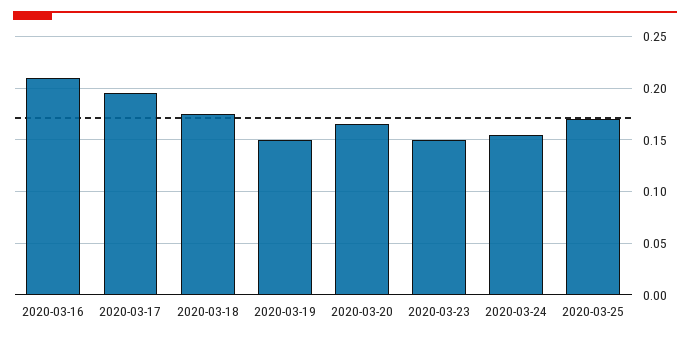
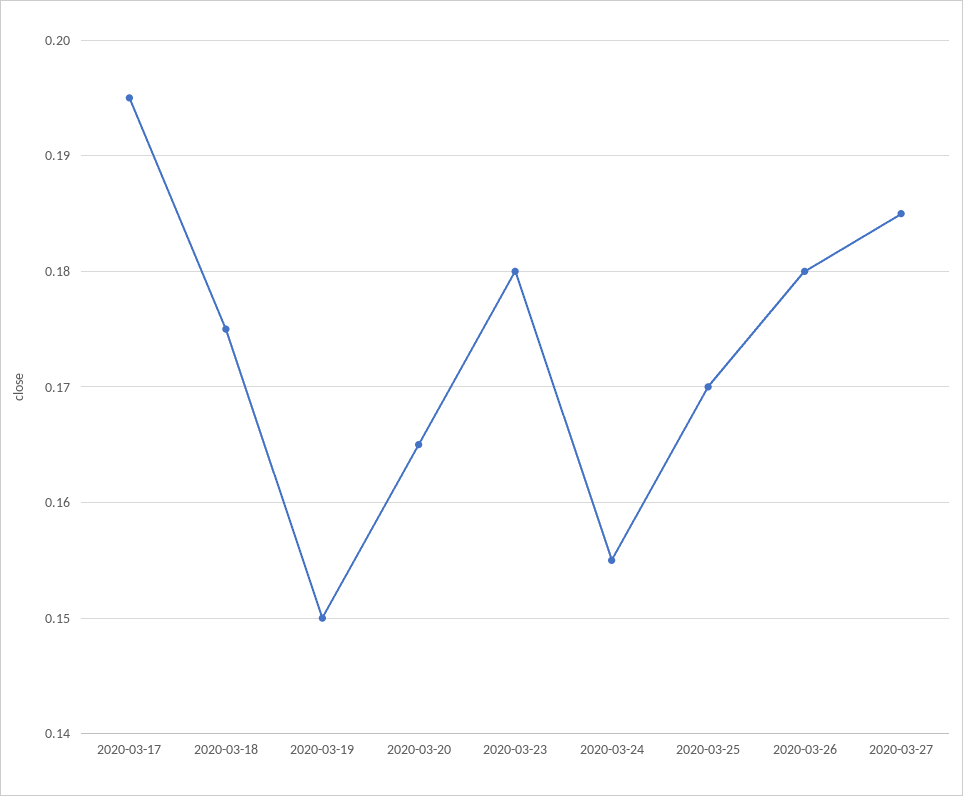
2020-03-16: 0.21 -> none
2020-03-23: 0.15 -> 0.18
2020-03-26: none -> 0.18
2020-03-27: none -> 0.185

